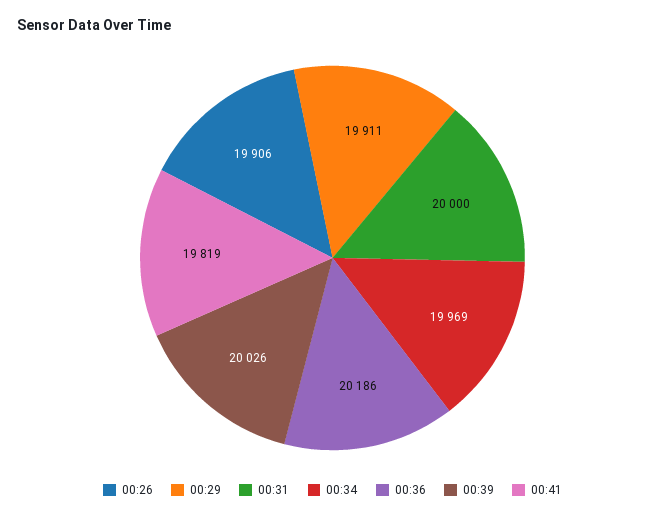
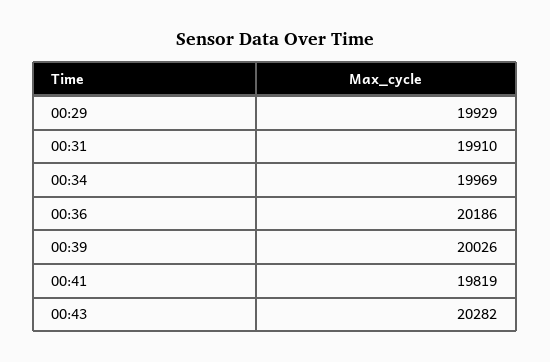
00:26: 19906 -> none
00:29: 19911 -> 19929
00:31: 20000 -> 19910
00:43: none -> 20282

